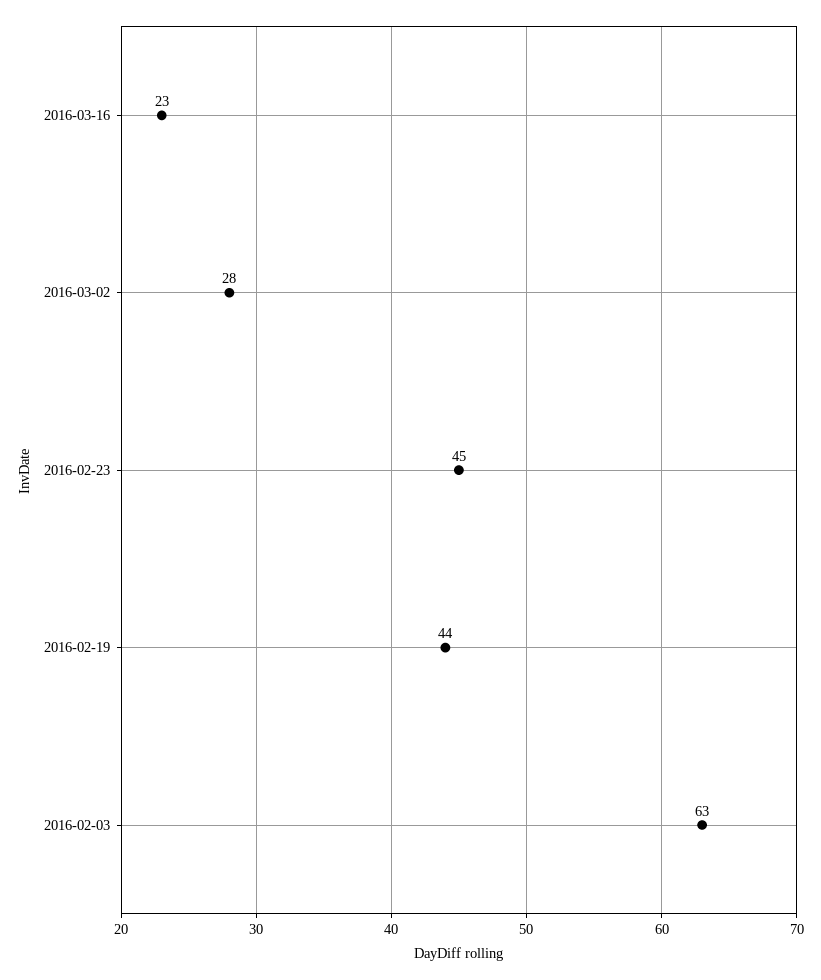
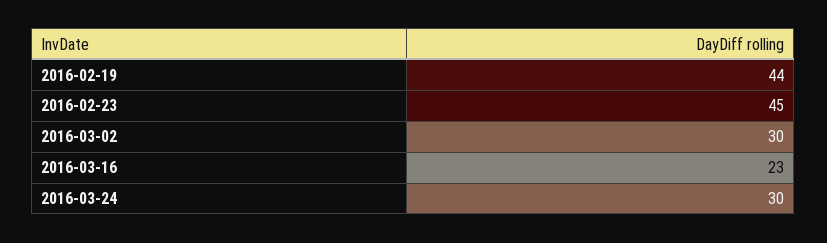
2016-03-02: 28 -> 30
2016-02-03: 63 -> none
2016-03-24: none -> 30

